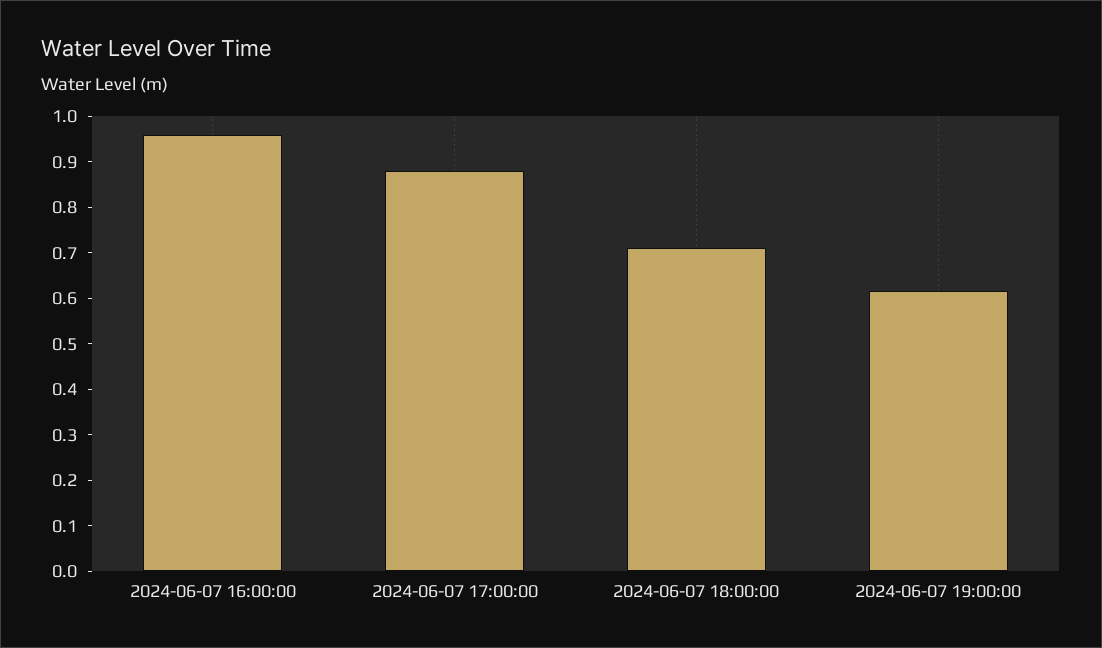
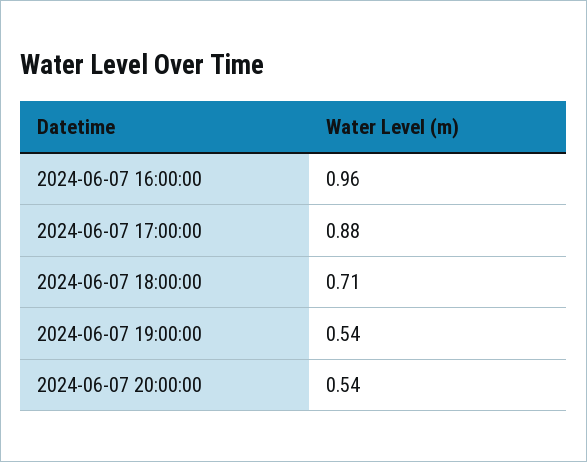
2024-06-07 19:00:00: 0.62 -> 0.54
2024-06-07 20:00:00: none -> 0.54

